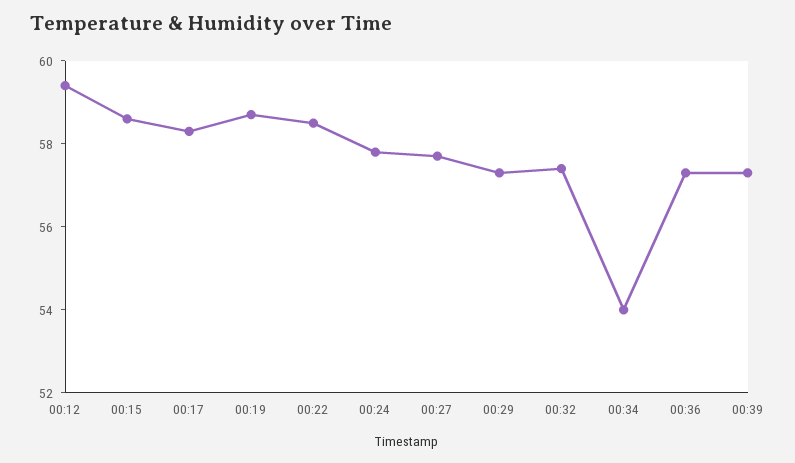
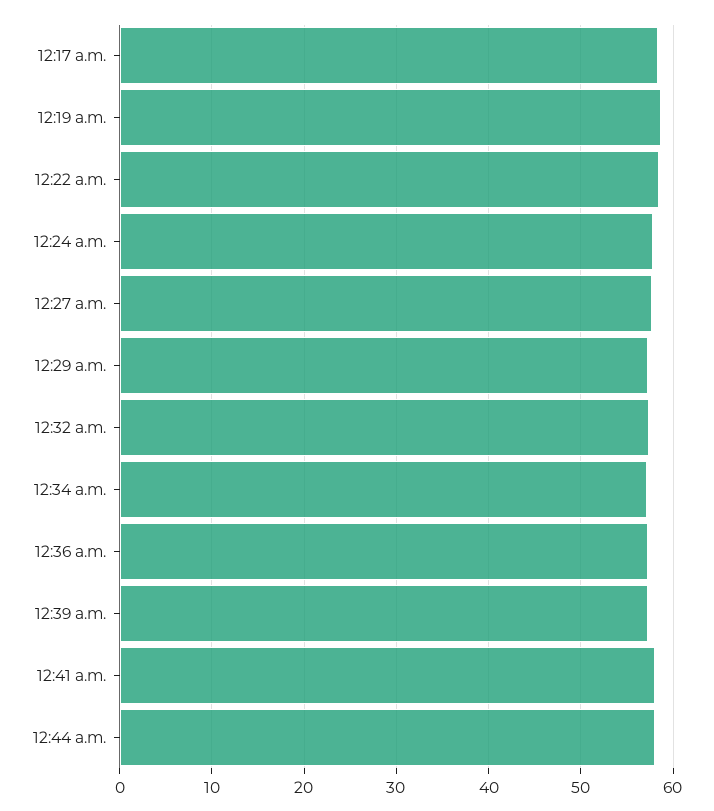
00:12: 59.5 -> none
00:15: 58.5 -> none
00:34: 54 -> 57
12:41 a.m.: none -> 58
12:44 a.m.: none -> 58

